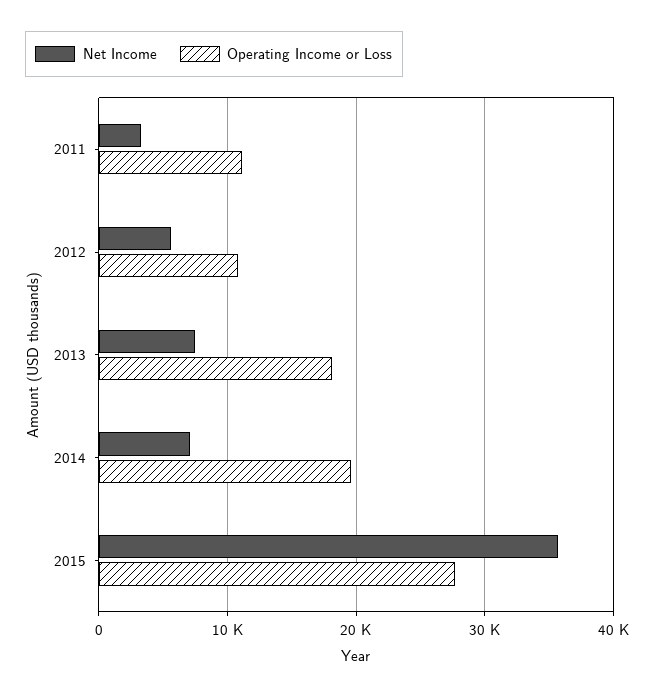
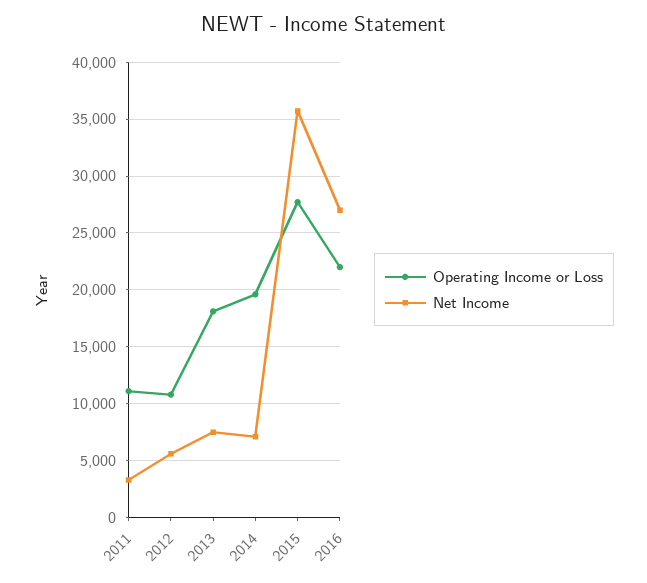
Operating Income or Loss, 2016: none -> 22000
Net Income, 2016: none -> 27000

